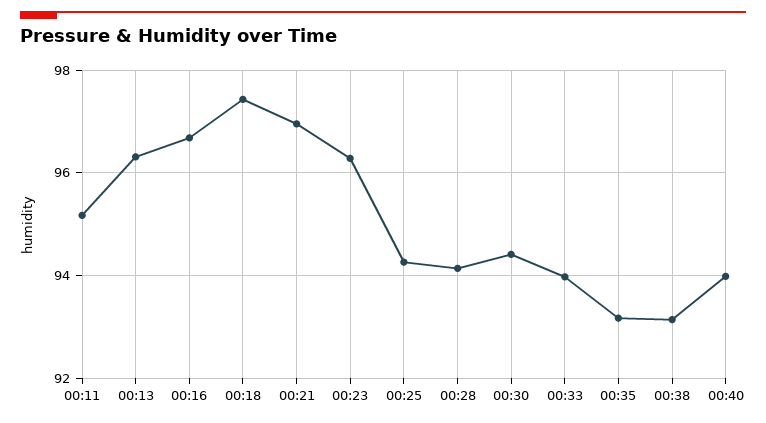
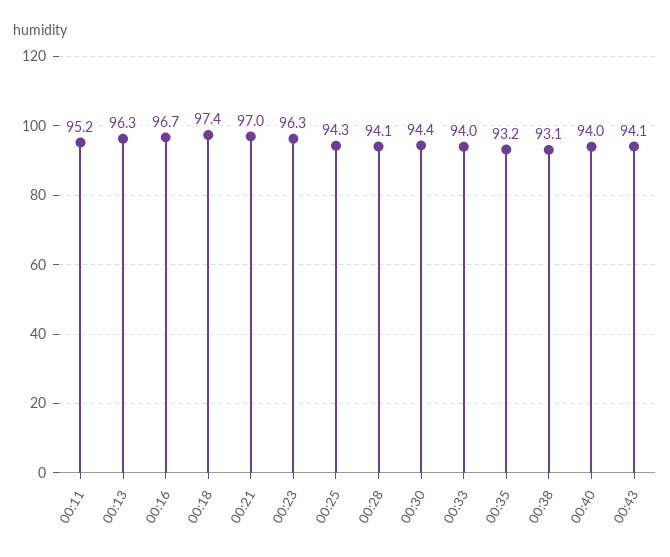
00:43: none -> 94.1

